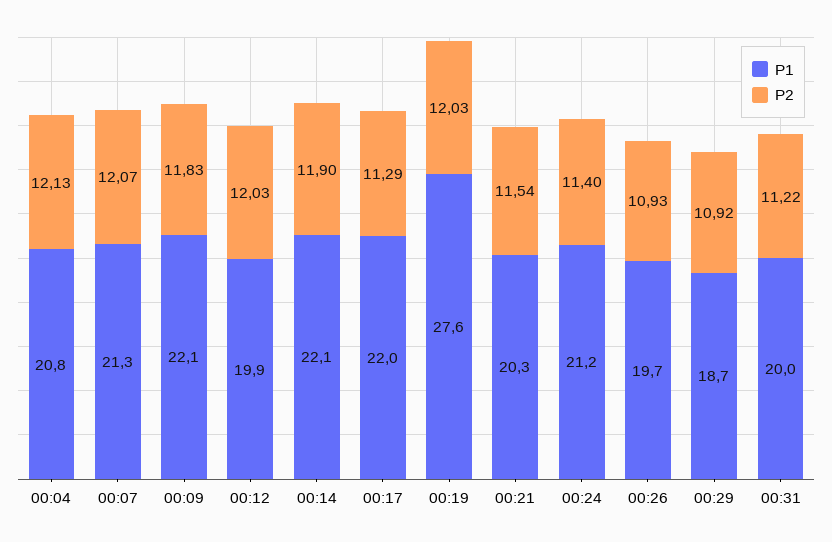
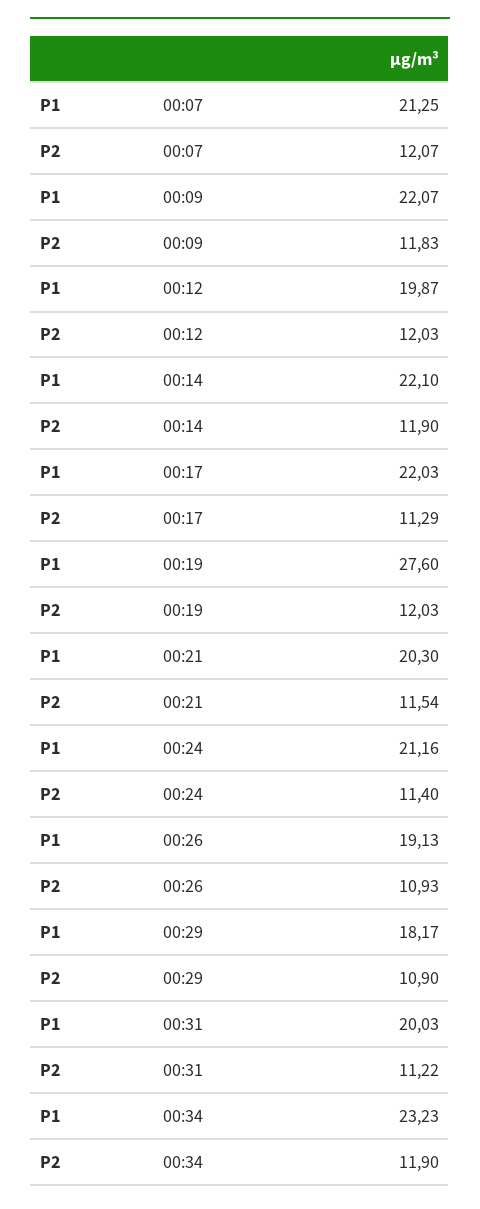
P1, 00:04: 20.8 -> none
P2, 00:04: 12.13 -> none
P1, 00:26: 19.7 -> 19.13
P1, 00:29: 18.7 -> 18.17
P2, 00:29: 10.92 -> 10.9
P1, 00:34: none -> 23.23
P2, 00:34: none -> 11.9

